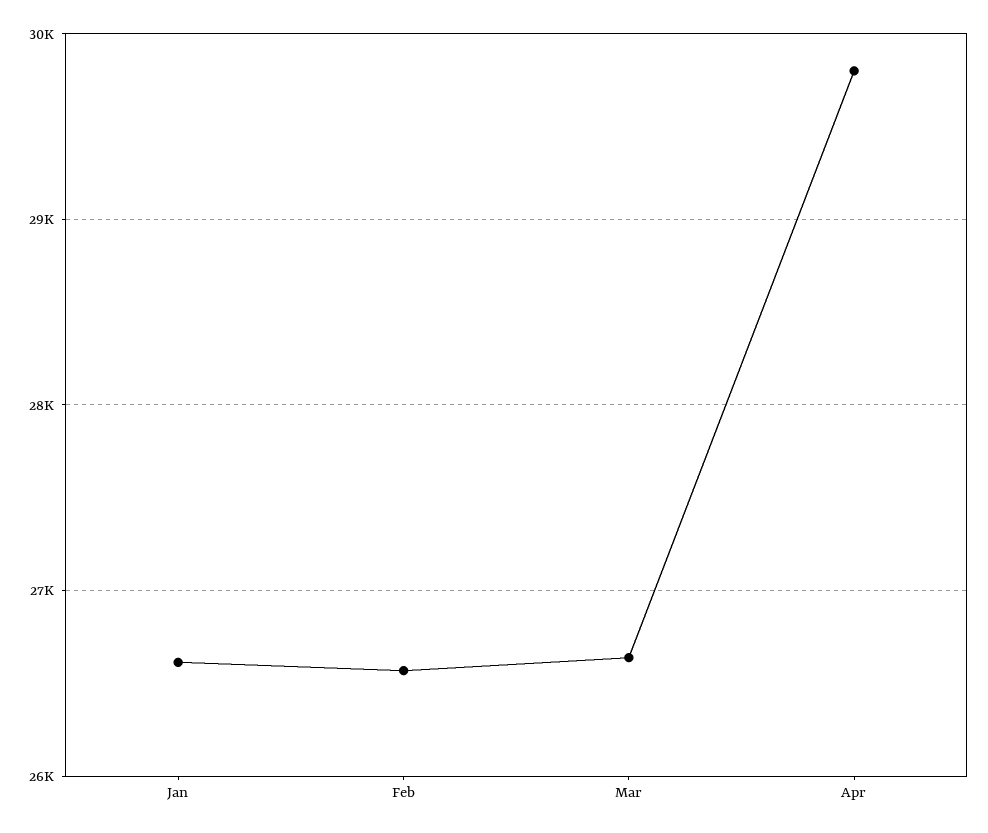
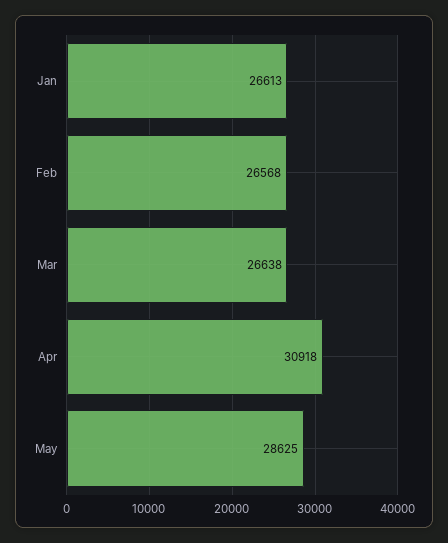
Apr: 29800 -> 30918
May: none -> 28625

